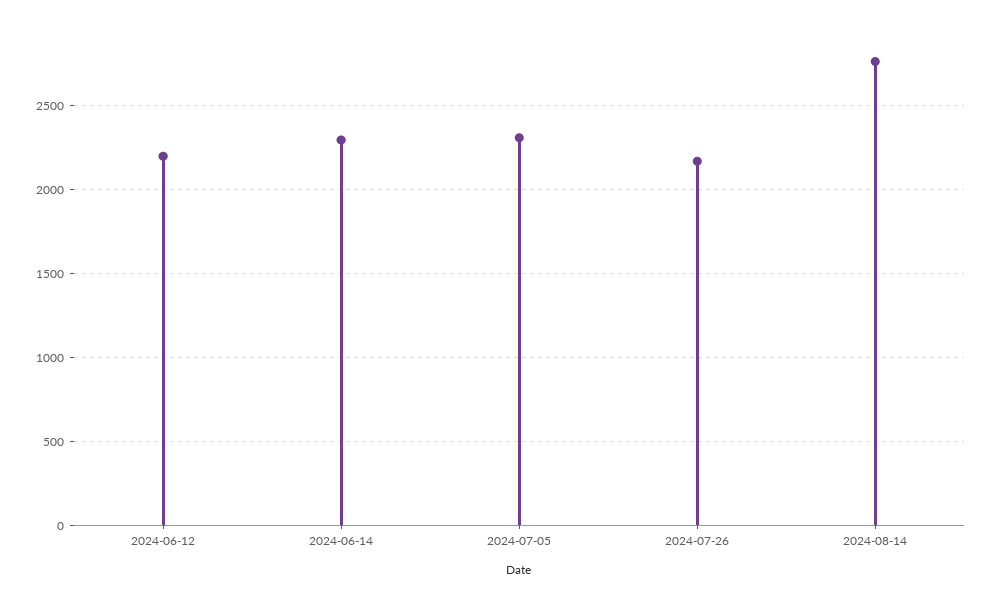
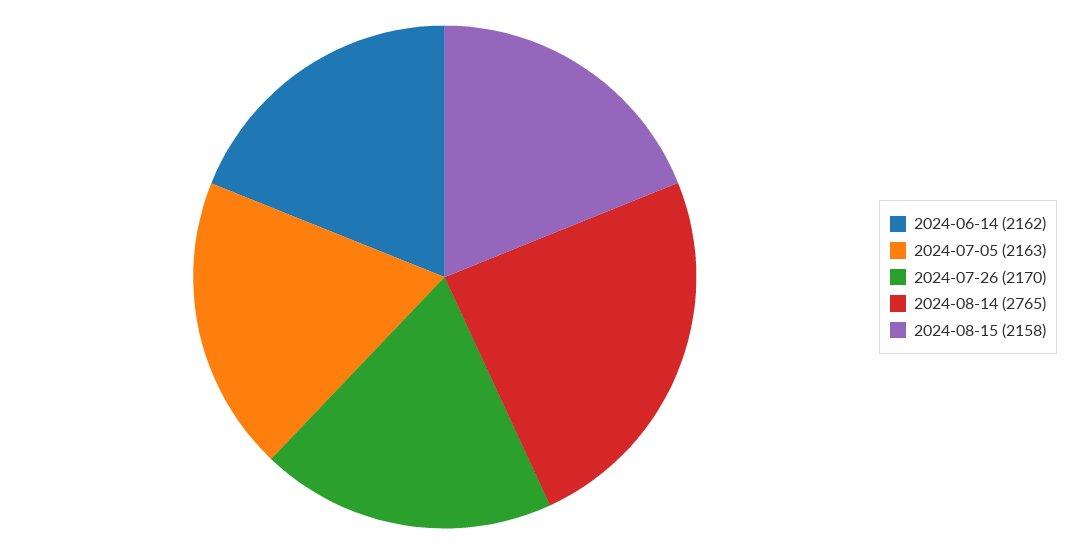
2024-06-12: 2200 -> none
2024-06-14: 2300 -> 2162
2024-07-05: 2300 -> 2163
2024-08-15: none -> 2158

